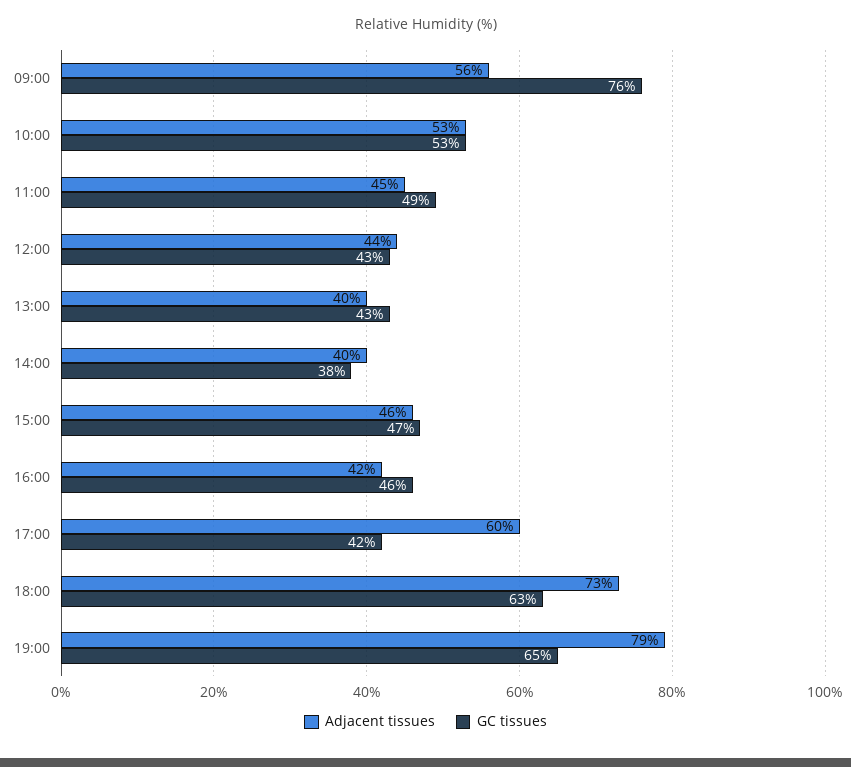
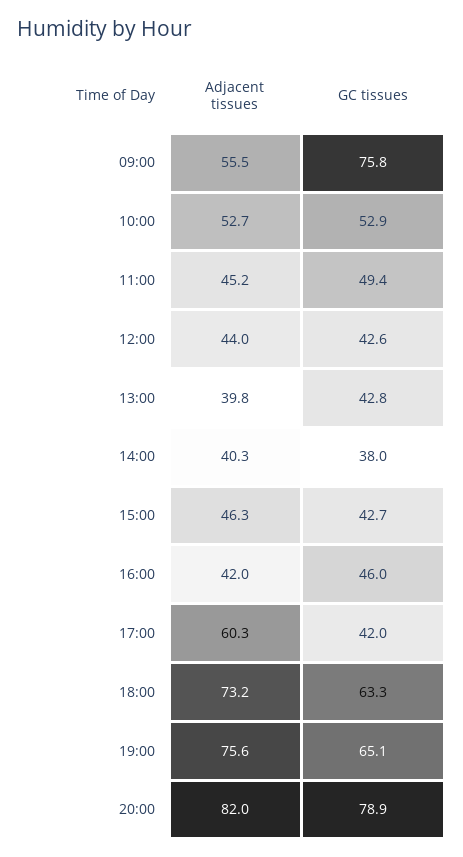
GC tissues, 15:00: 47 -> 42.7
Adjacent tissues, 19:00: 79 -> 75.6
Adjacent tissues, 20:00: none -> 82
GC tissues, 20:00: none -> 78.9

